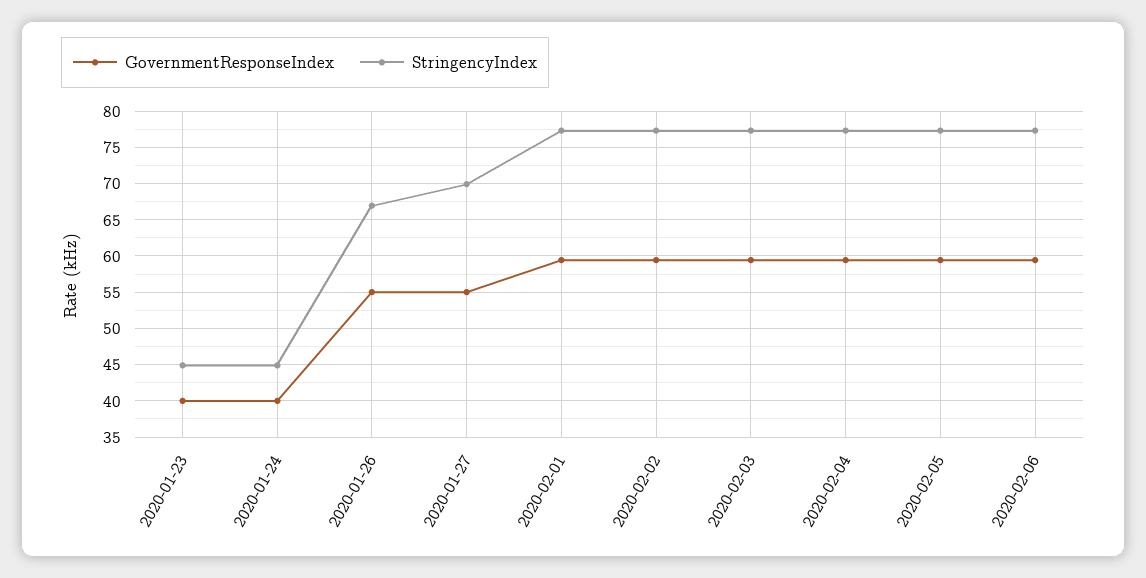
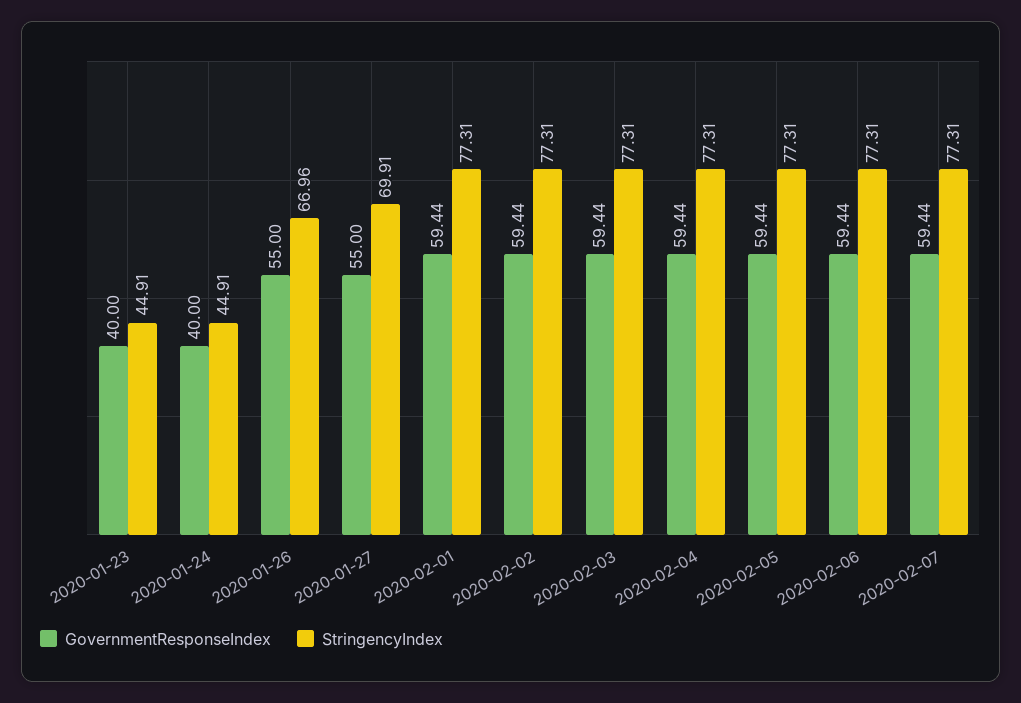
GovernmentResponseIndex, 2020-02-07: none -> 59.44
StringencyIndex, 2020-02-07: none -> 77.31

